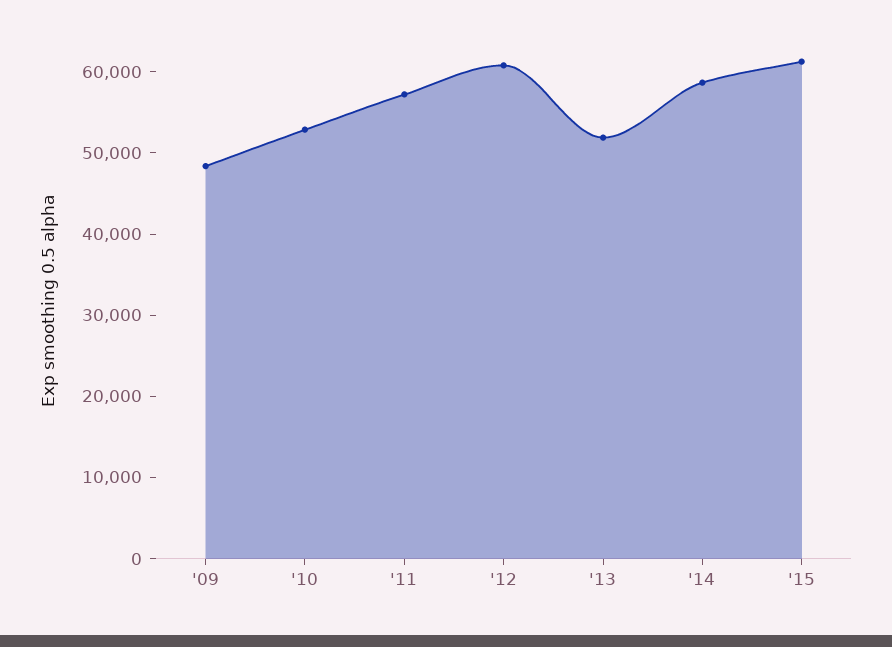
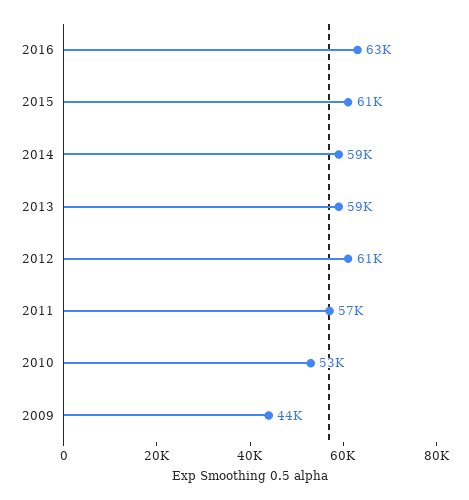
'09: 48000 -> 44000
'13: 52000 -> 59000
2016: none -> 63000

